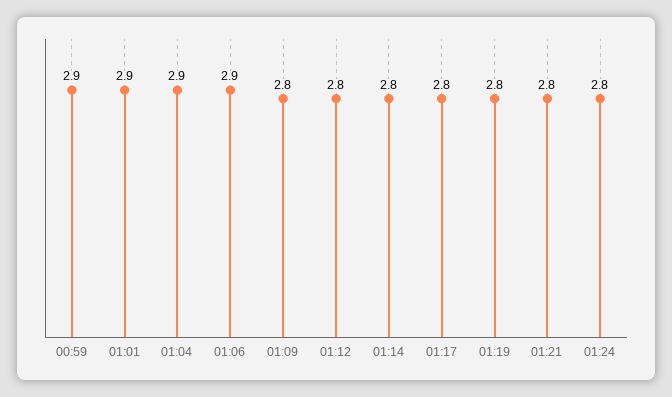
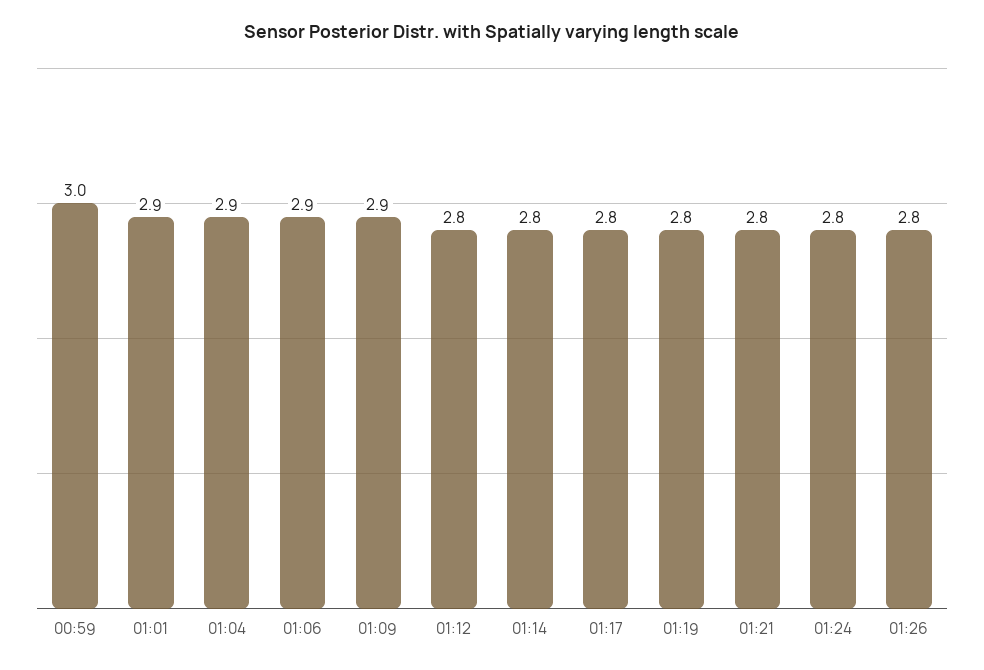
00:59: 2.9 -> 3
01:09: 2.8 -> 2.9
01:26: none -> 2.8

